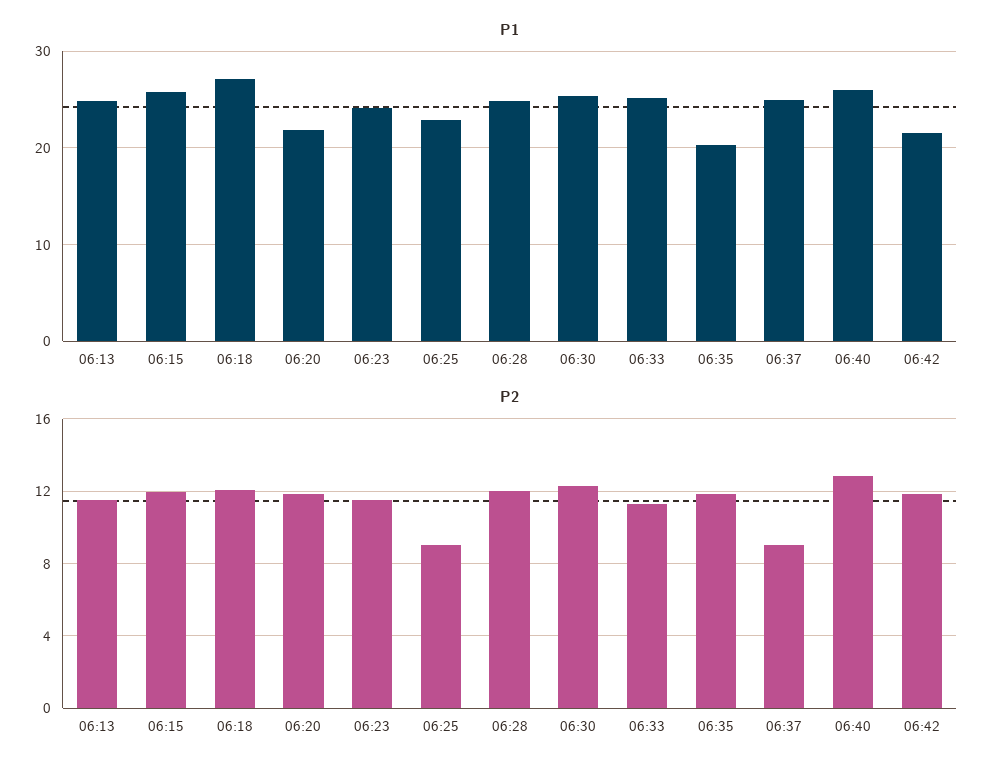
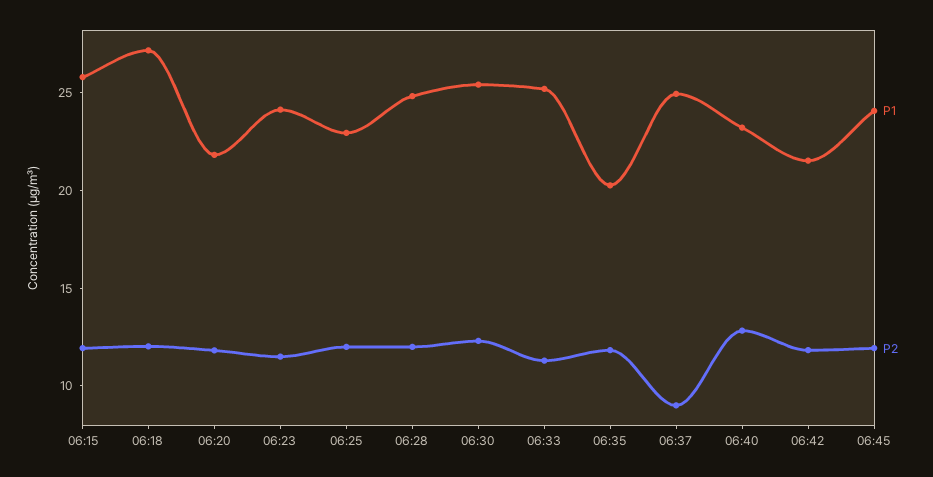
P1, 06:13: 25 -> none
P1, 06:40: 26 -> 23
P2, 06:13: 11.5 -> none
P2, 06:25: 9 -> 12
P1, 06:45: none -> 24
P2, 06:45: none -> 12

